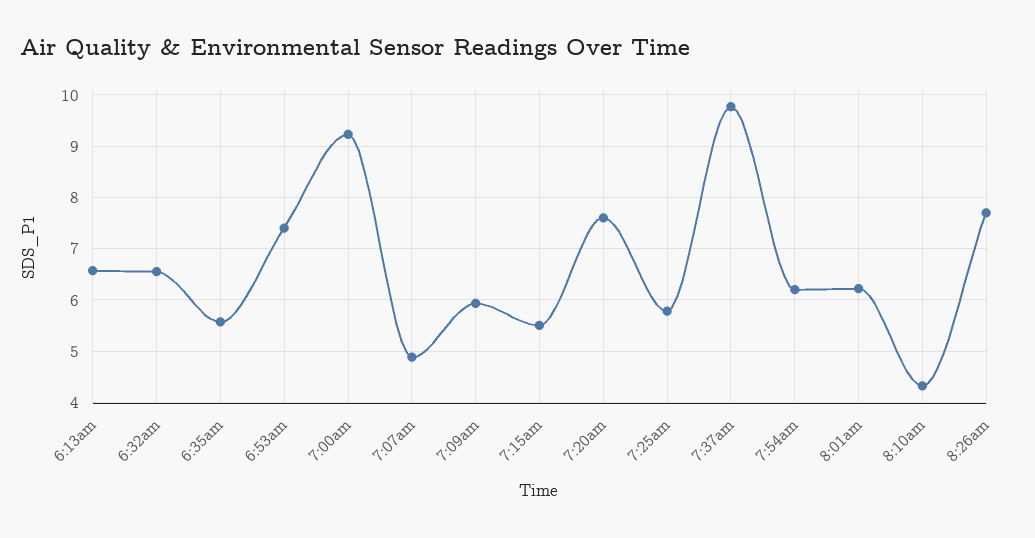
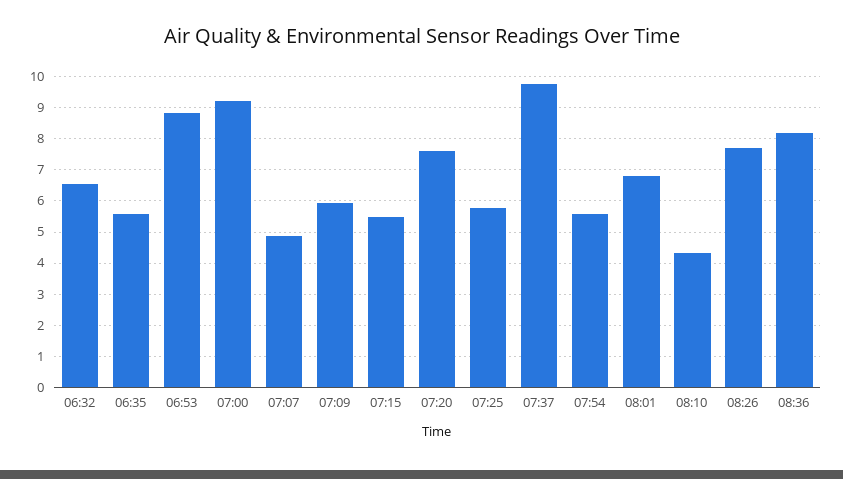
6:13am: 6.6 -> none
6:53am: 7.4 -> 8.8
7:54am: 6.2 -> 5.6
8:01am: 6.2 -> 6.8
08:36: none -> 8.2

